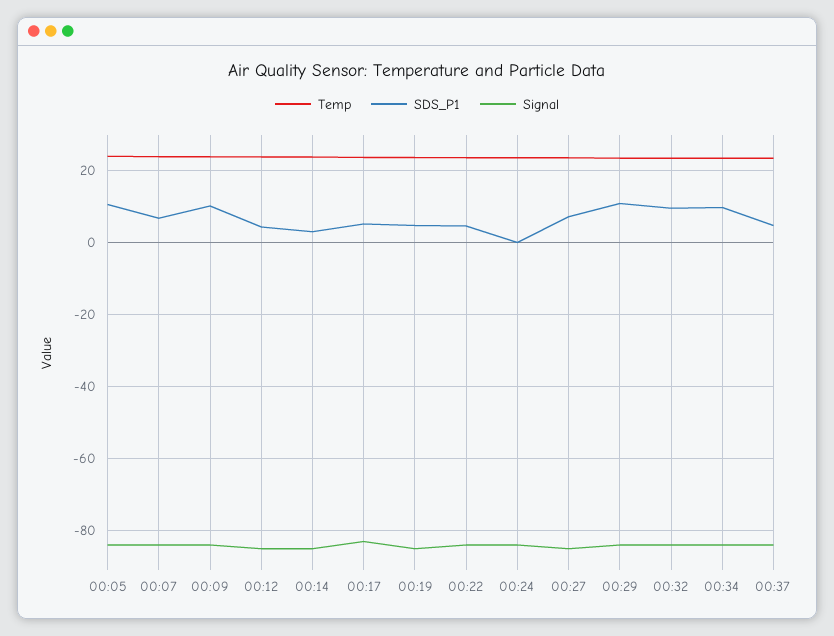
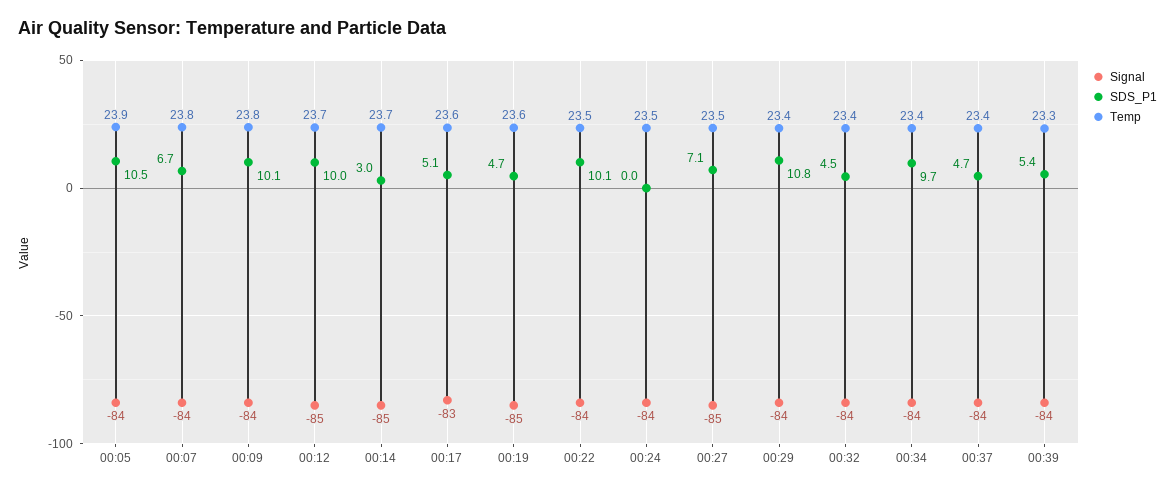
SDS_P1, 00:12: 4 -> 10
SDS_P1, 00:22: 4 -> 10.1
SDS_P1, 00:32: 10 -> 4.5
Signal, 00:39: none -> -84
SDS_P1, 00:39: none -> 5.4
Temp, 00:39: none -> 23.3

